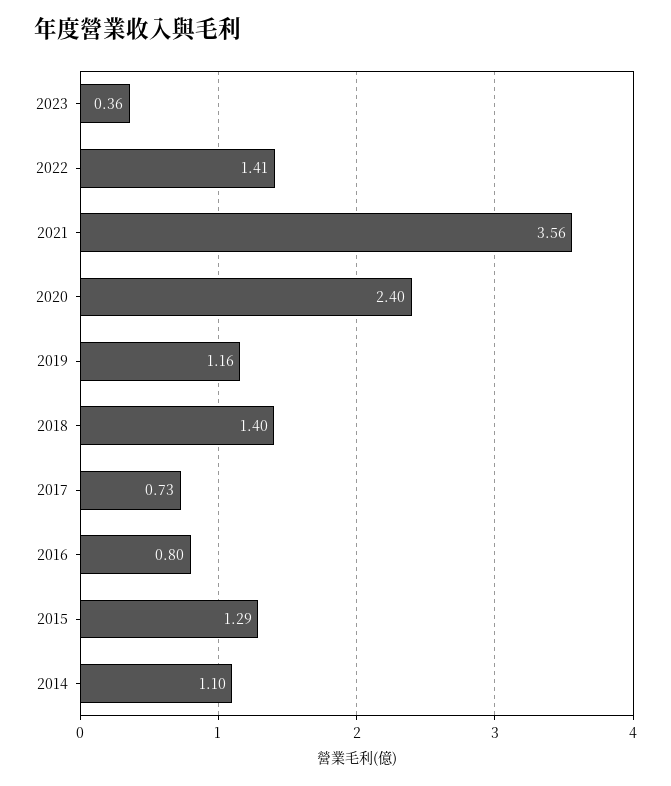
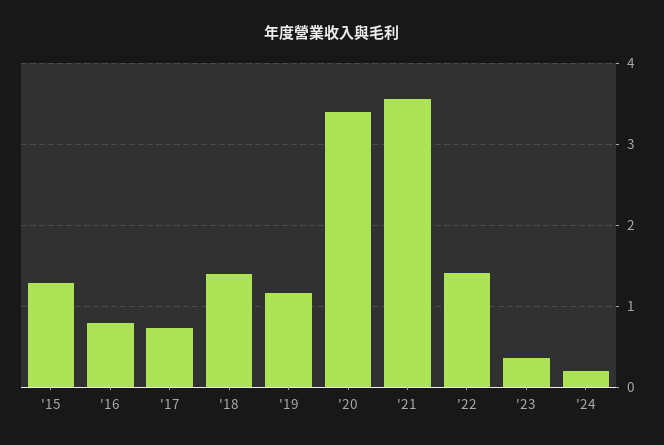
2020: 2.4 -> 3.4
2014: 1.1 -> none
'24: none -> 0.2

